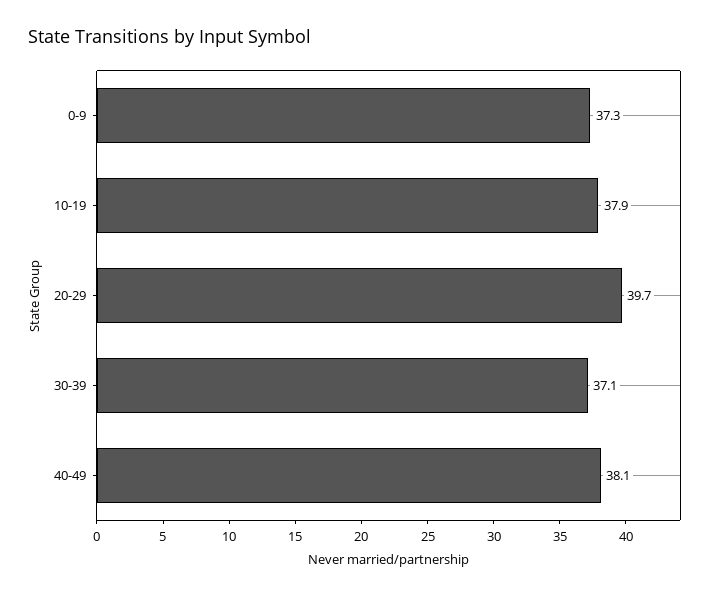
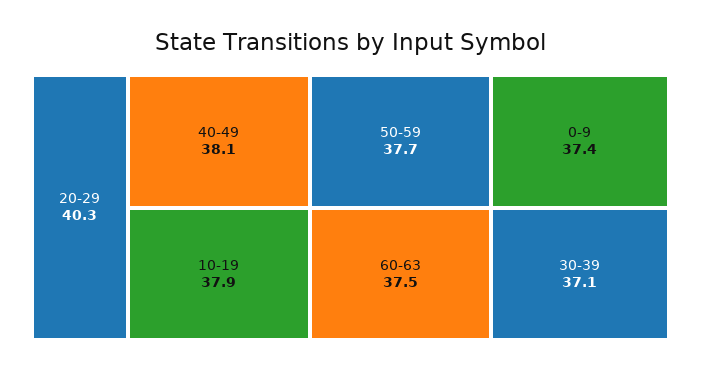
0-9: 37.3 -> 37.4
20-29: 39.7 -> 40.3
50-59: none -> 37.7
60-63: none -> 37.5

